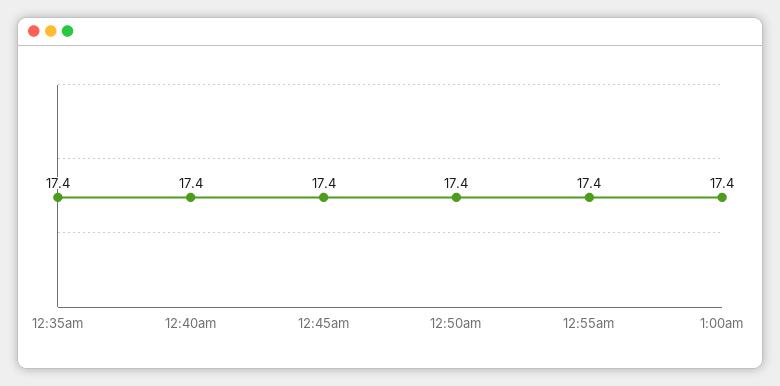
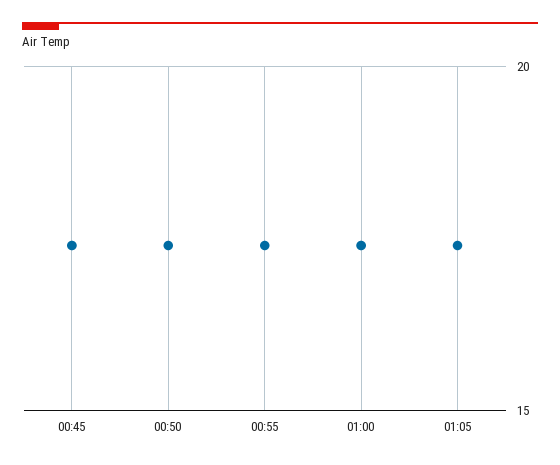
12:35am: 17.4 -> none
12:40am: 17.4 -> none
01:05: none -> 17.5

